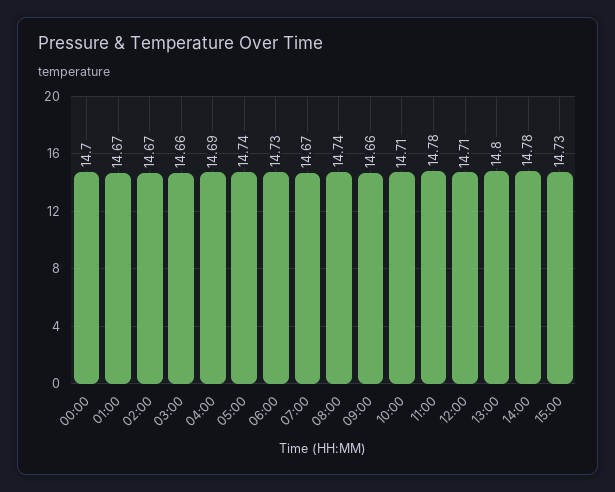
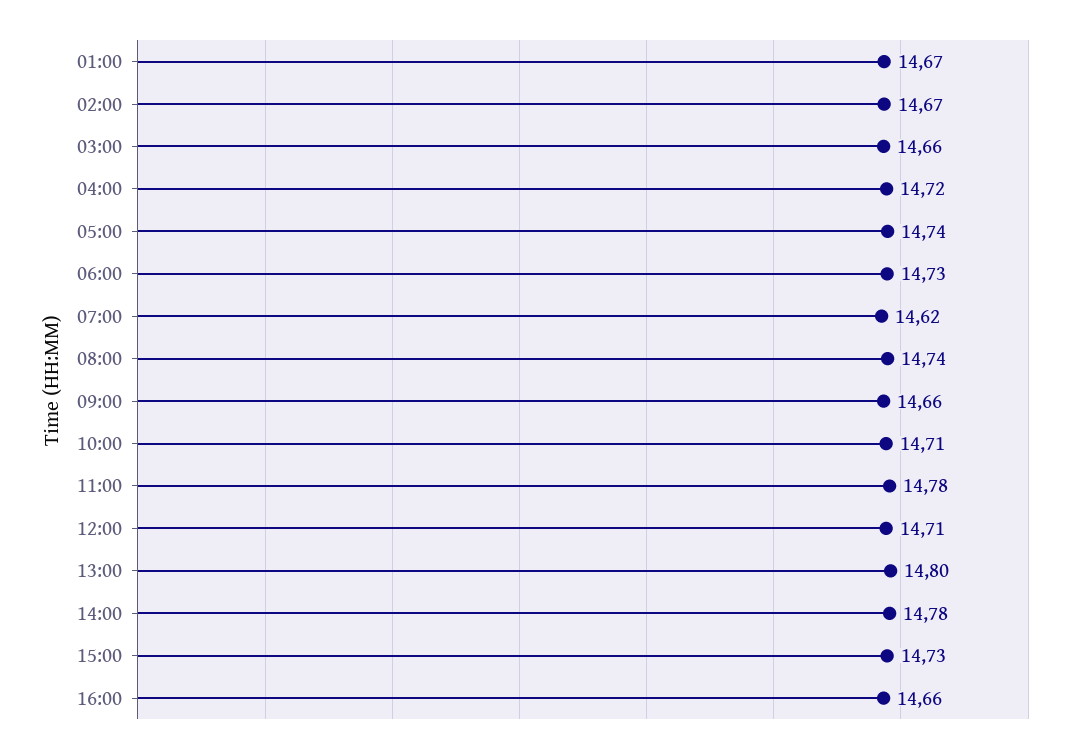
00:00: 14.7 -> none
04:00: 14.69 -> 14.72
07:00: 14.67 -> 14.62
16:00: none -> 14.66

